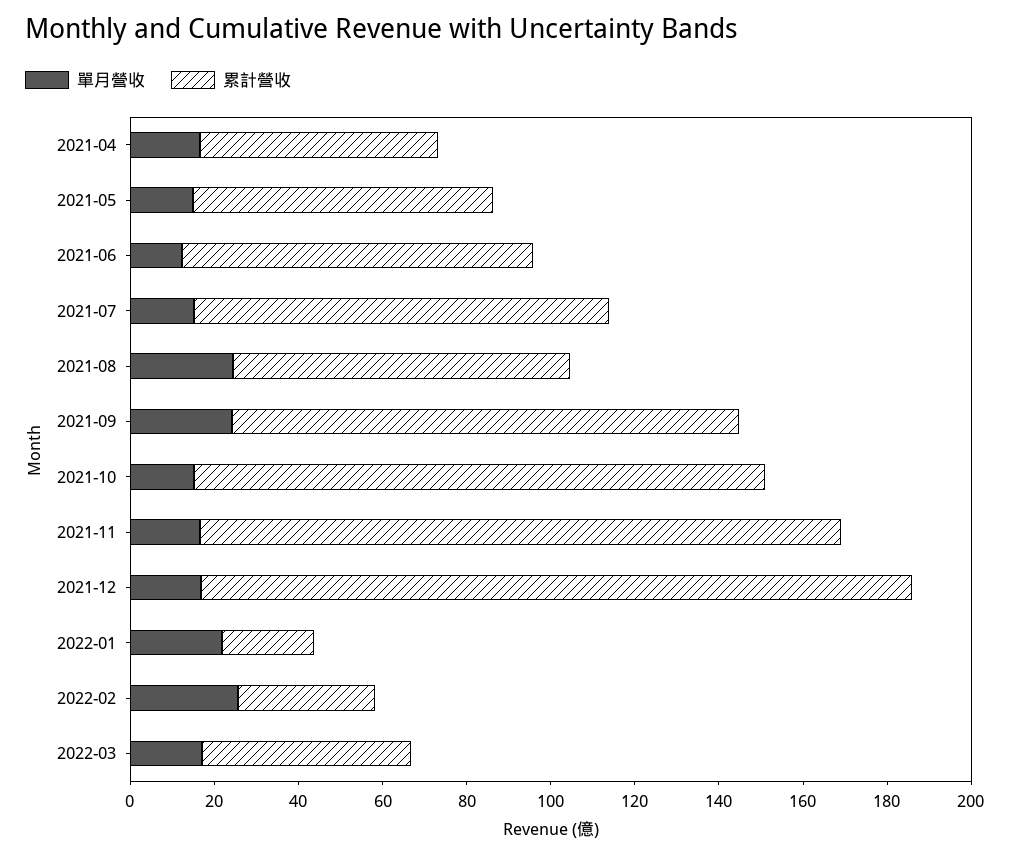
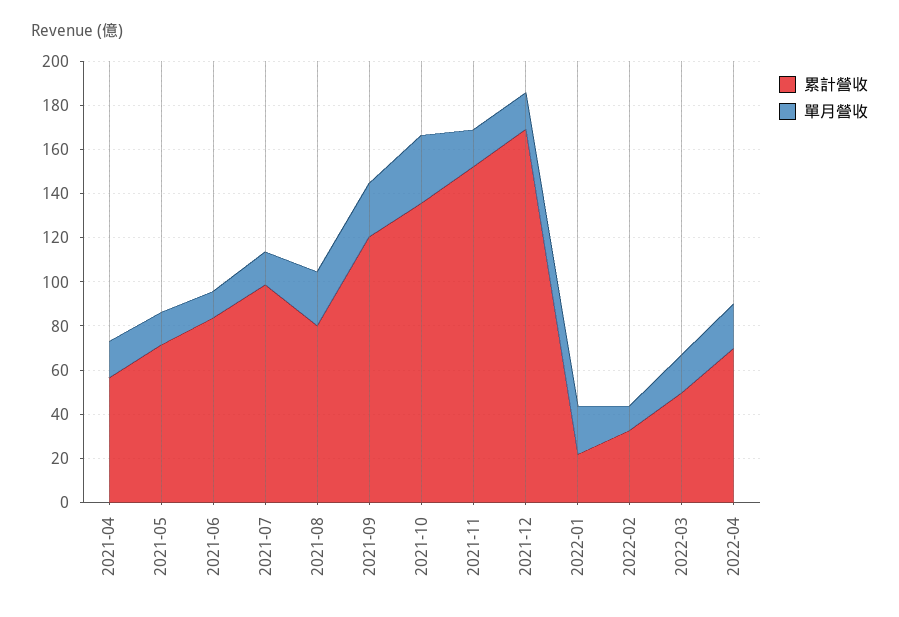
單月營收, 2021-10: 15 -> 30
單月營收, 2022-02: 25 -> 10
累計營收, 2022-04: none -> 70
單月營收, 2022-04: none -> 20

